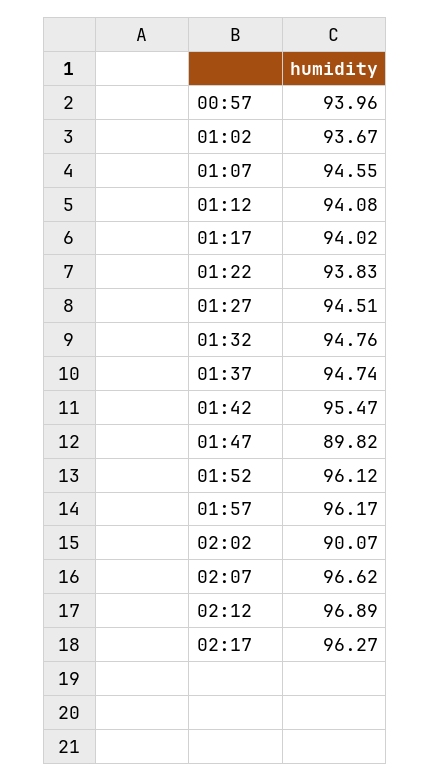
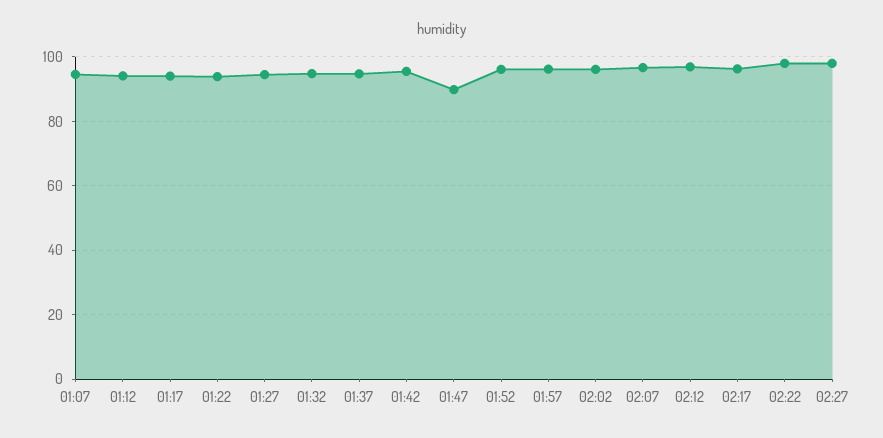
00:57: 93.96 -> none
01:02: 93.67 -> none
02:02: 90.07 -> 96
02:22: none -> 98
02:27: none -> 98

